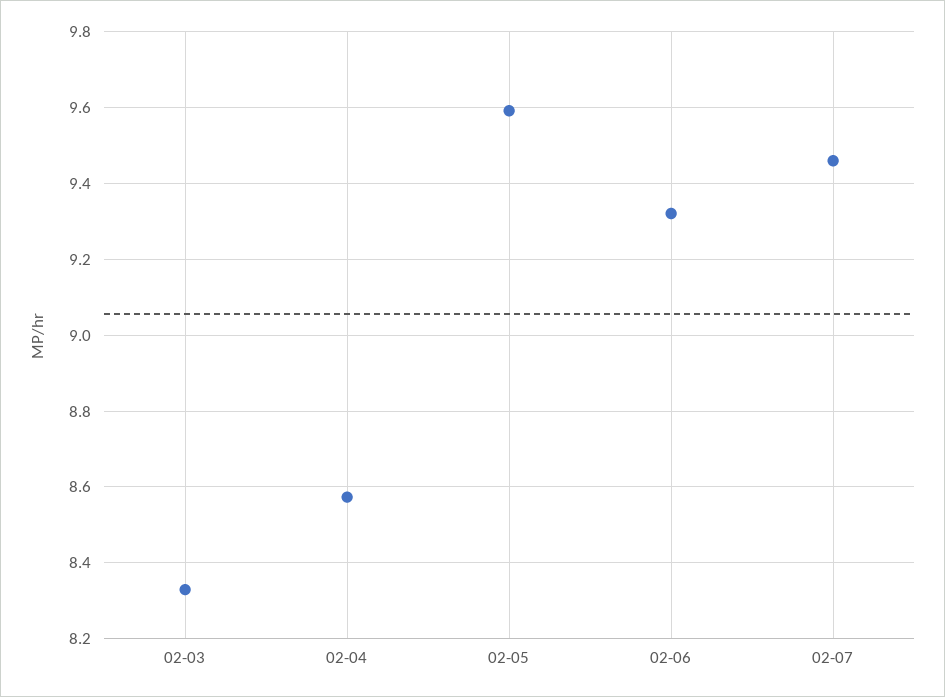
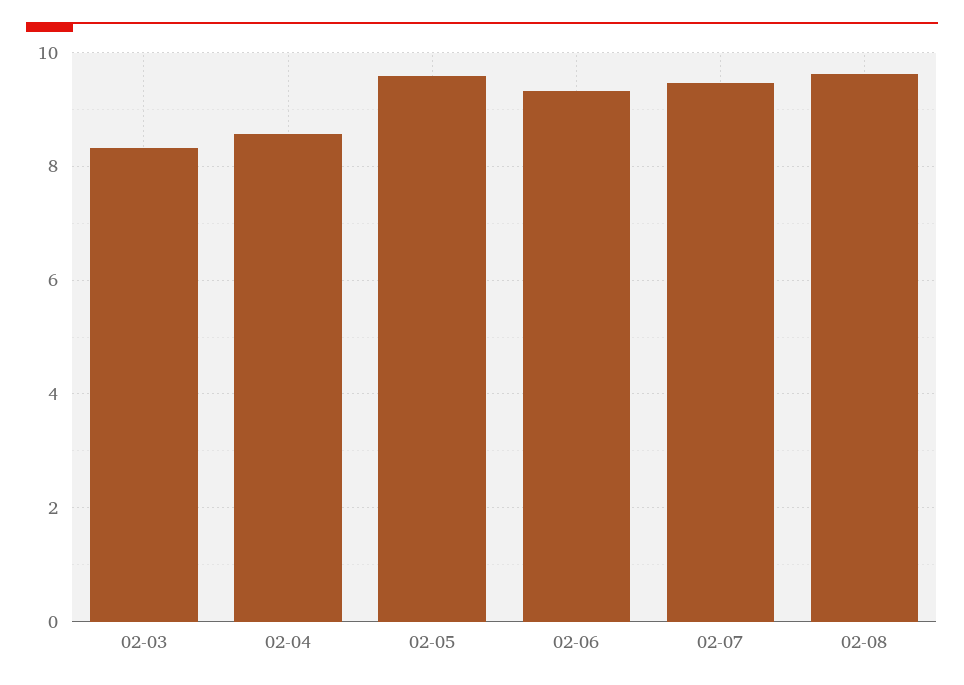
02-08: none -> 9.6

